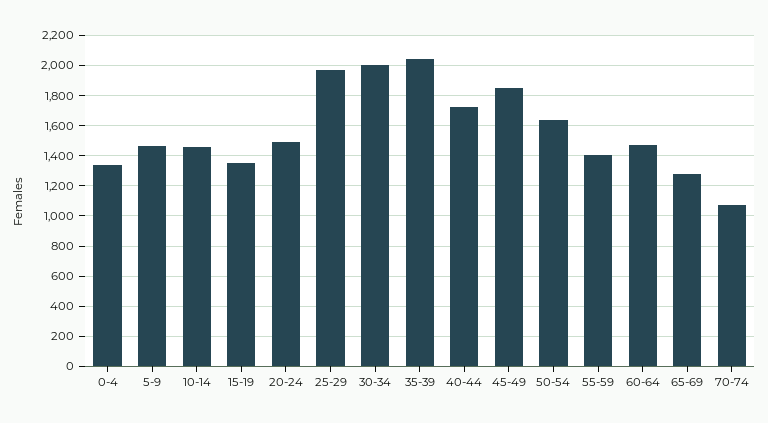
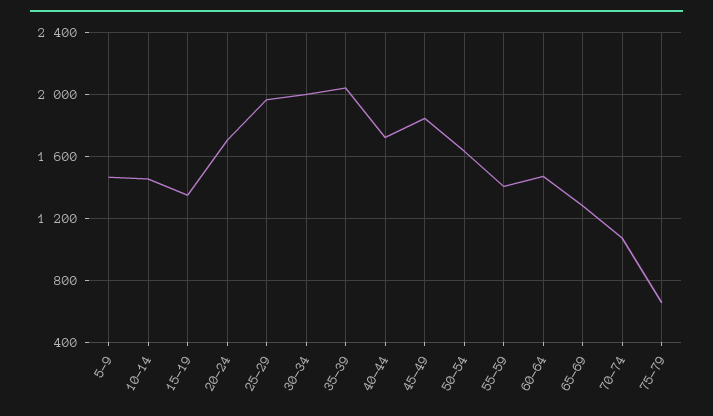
0-4: 1350 -> none
20-24: 1500 -> 1700
75-79: none -> 650

